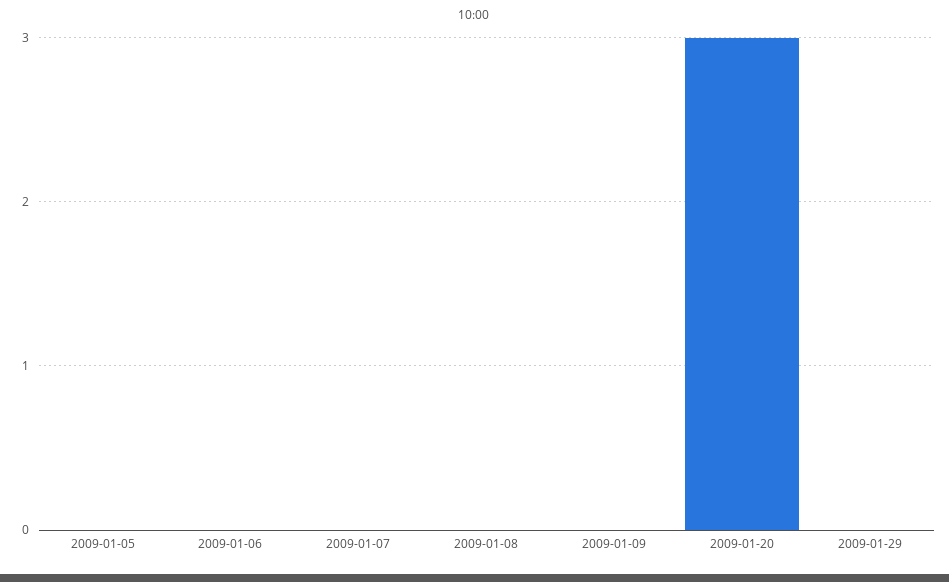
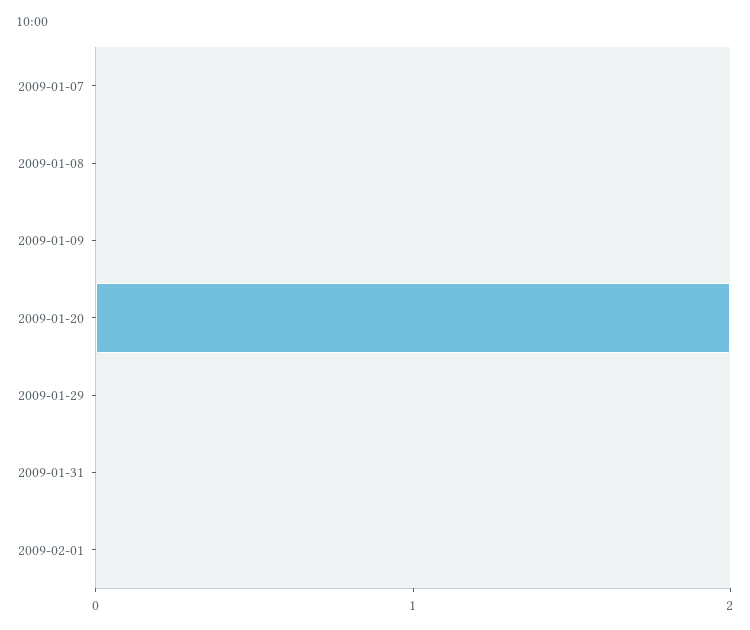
2009-01-05: 0 -> none
2009-01-06: 0 -> none
2009-01-20: 3 -> 2
2009-01-31: none -> 0
2009-02-01: none -> 0

